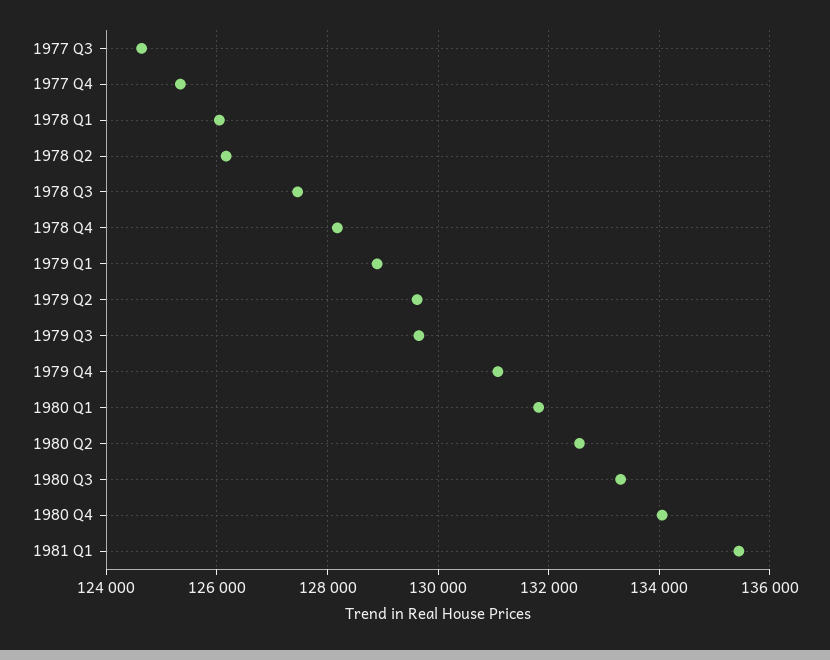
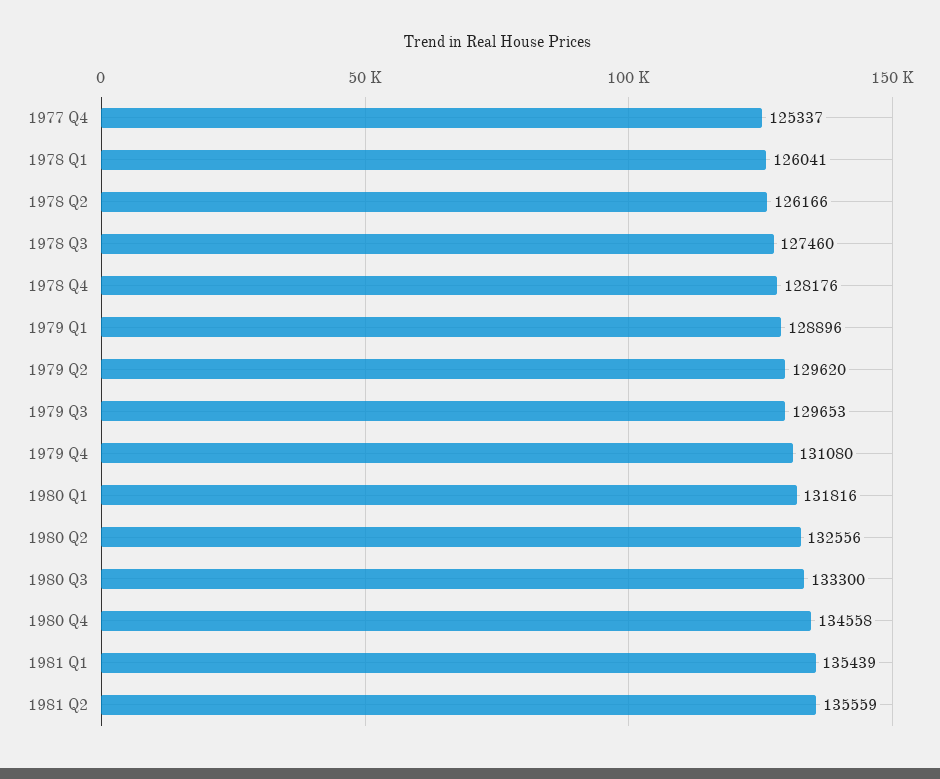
1977 Q3: 124600 -> none
1980 Q4: 134000 -> 134558
1981 Q2: none -> 135559

